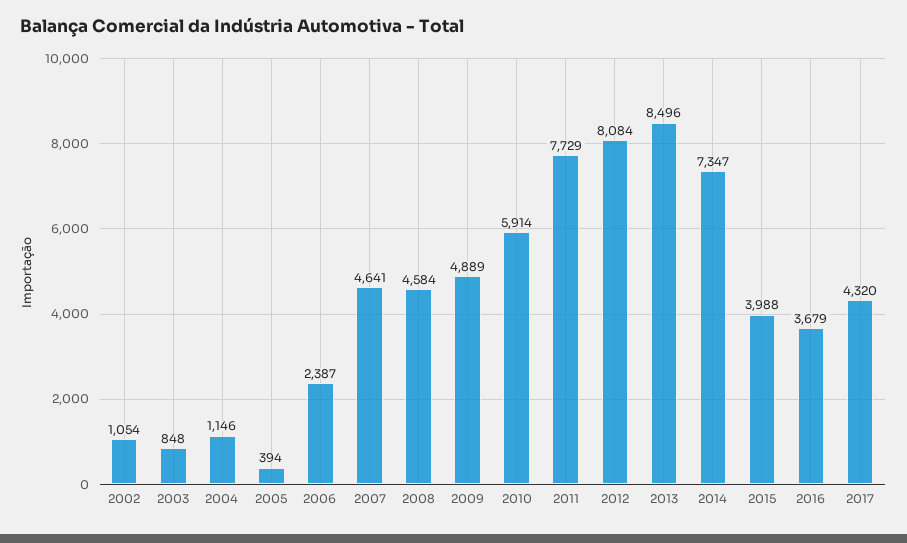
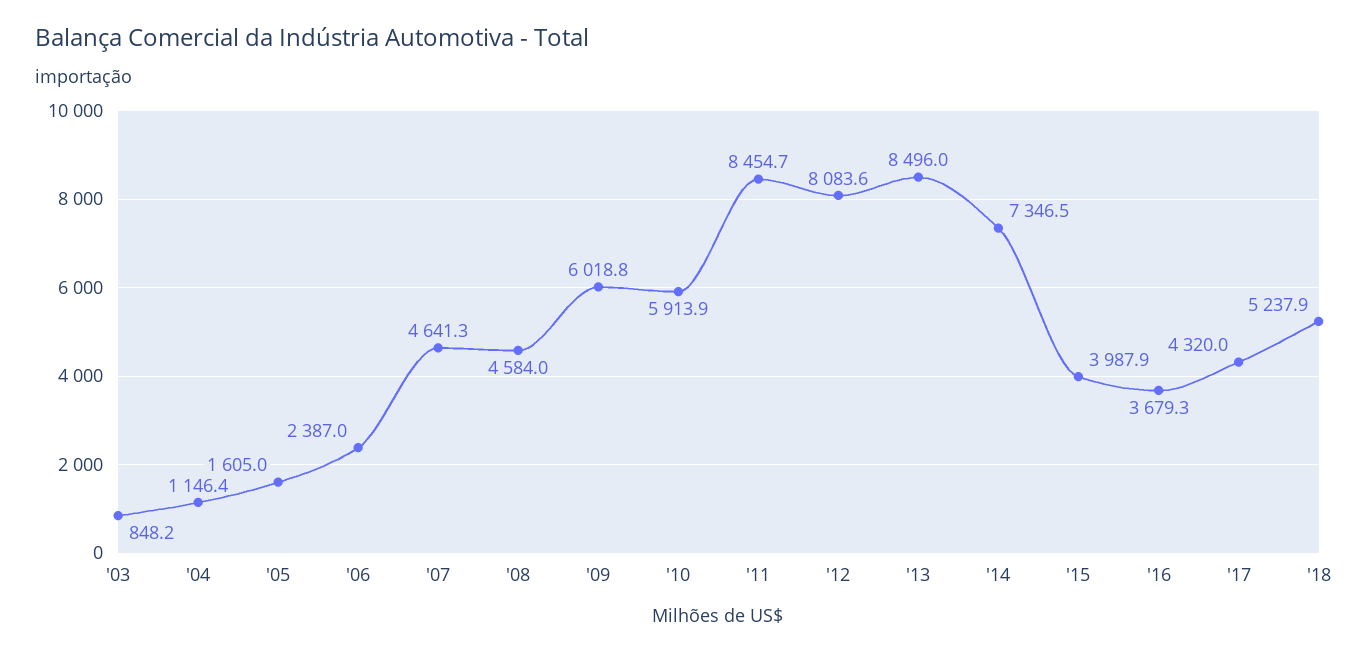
2002: 1054 -> none
2005: 394 -> 1605
2009: 4889 -> 6018.8
2011: 7729 -> 8454.7
'18: none -> 5237.9

